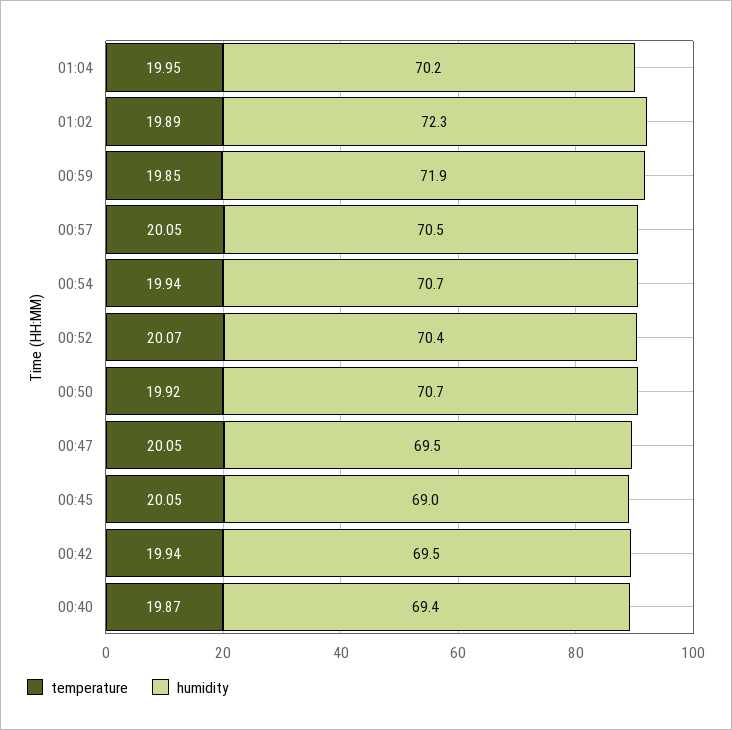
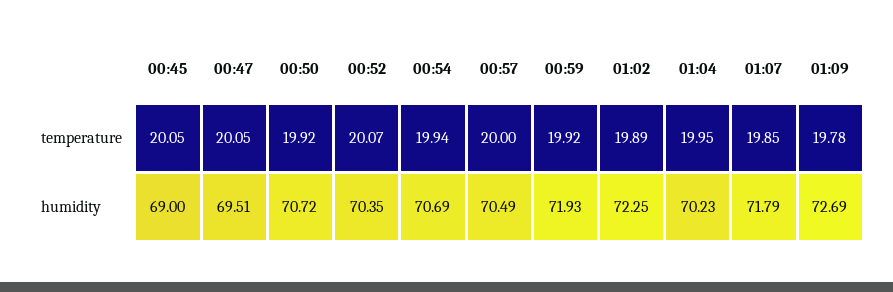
temperature, 00:59: 19.85 -> 19.92
temperature, 00:57: 20.05 -> 20
temperature, 00:42: 19.94 -> none
humidity, 00:42: 69.5 -> none
temperature, 00:40: 19.87 -> none
humidity, 00:40: 69.4 -> none
temperature, 01:07: none -> 19.85
temperature, 01:09: none -> 19.78
humidity, 01:07: none -> 71.79
humidity, 01:09: none -> 72.69

